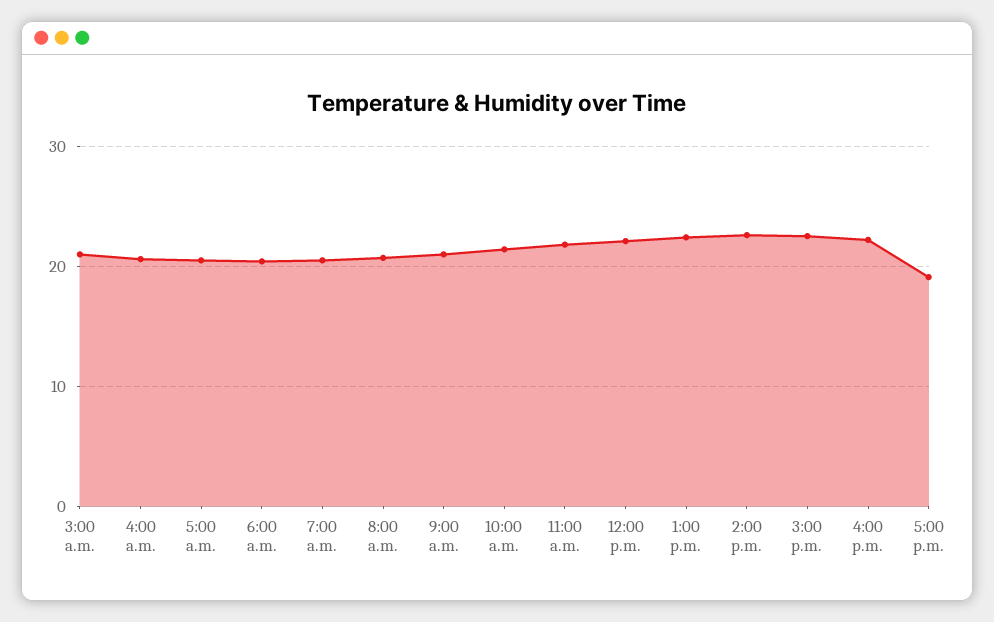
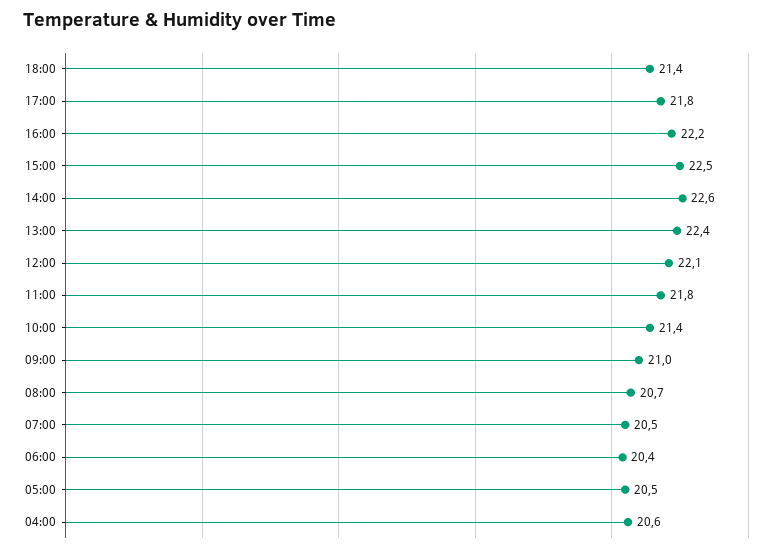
3:00 a.m.: 21 -> none
5:00 p.m.: 19 -> 21.8
18:00: none -> 21.4

